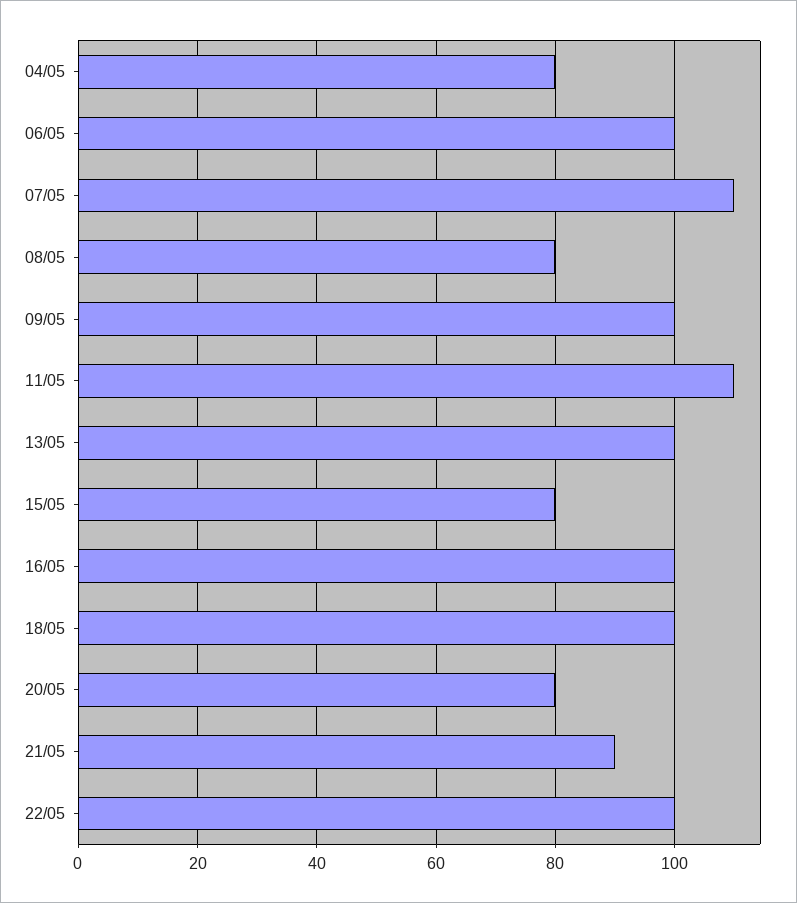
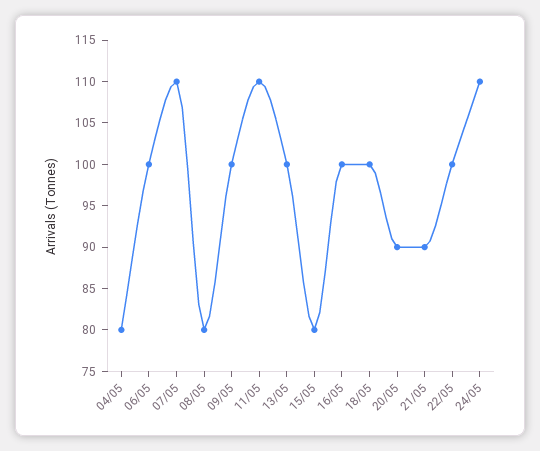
20/05: 80 -> 90
24/05: none -> 110

